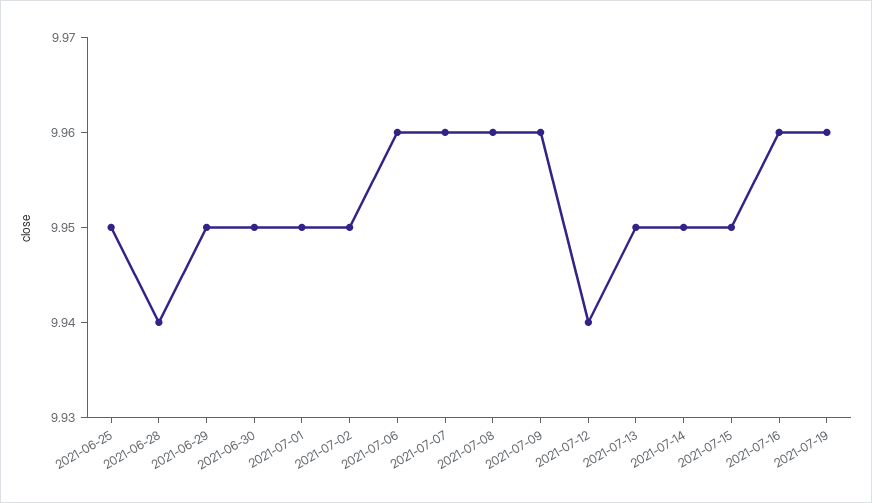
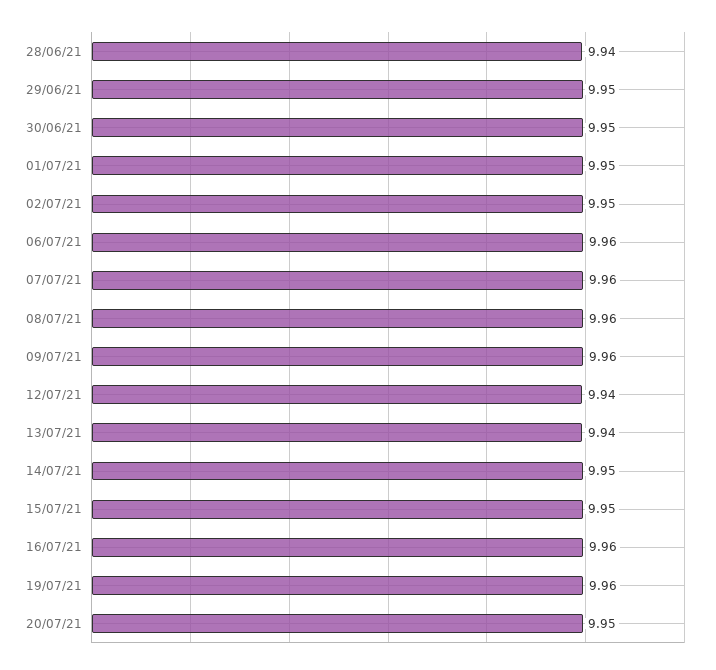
2021-06-25: 9.95 -> none
2021-07-13: 9.95 -> 9.94
20/07/21: none -> 9.95

